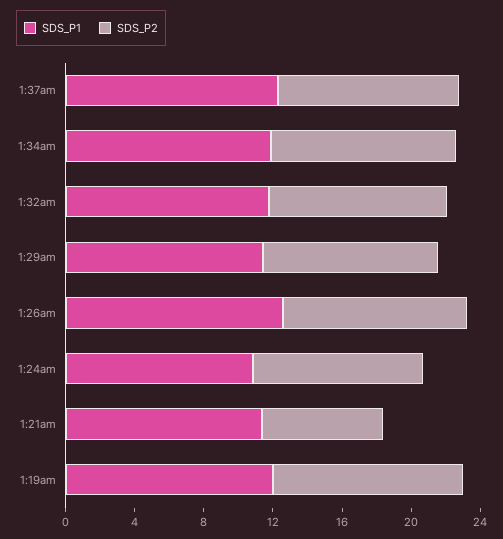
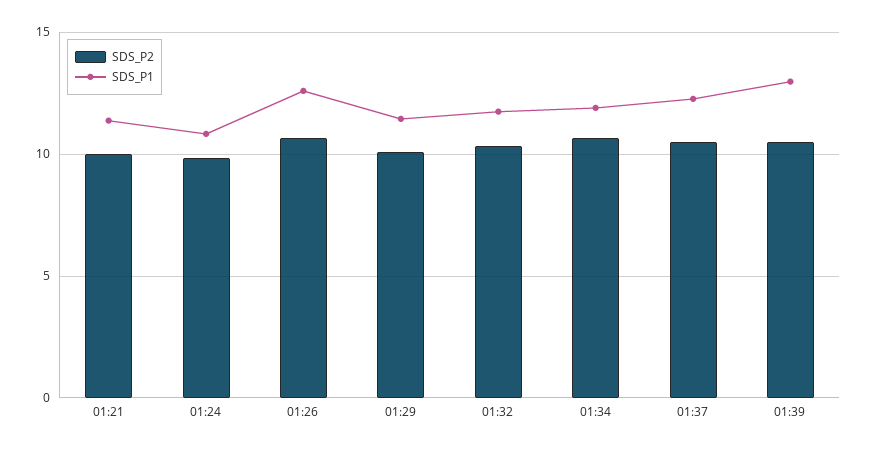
SDS_P2, 1:21am: 7 -> 10
SDS_P1, 1:19am: 12 -> none
SDS_P2, 1:19am: 11 -> none
SDS_P2, 01:39: none -> 10.5
SDS_P1, 01:39: none -> 13

